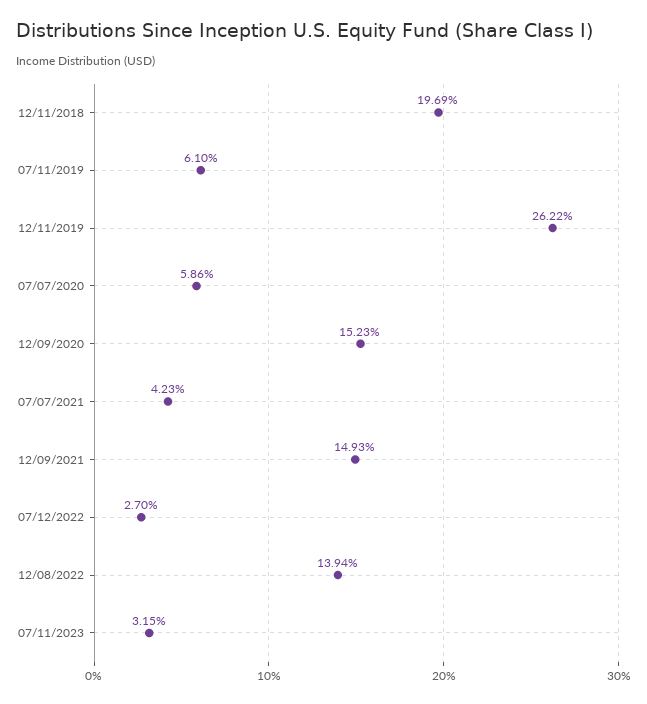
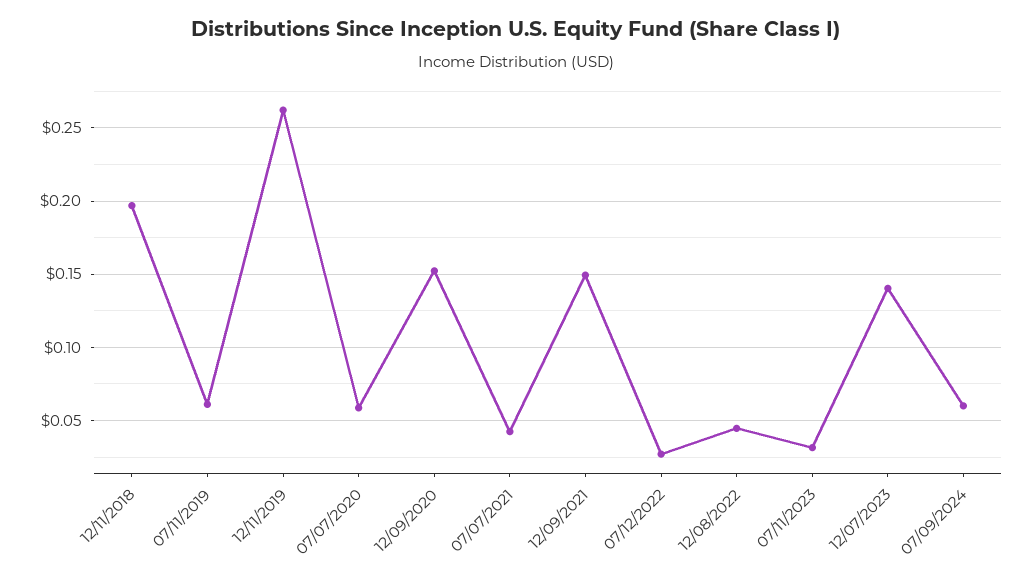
12/08/2022: 0.1394 -> 0.045
12/07/2023: none -> 0.14
07/09/2024: none -> 0.06

